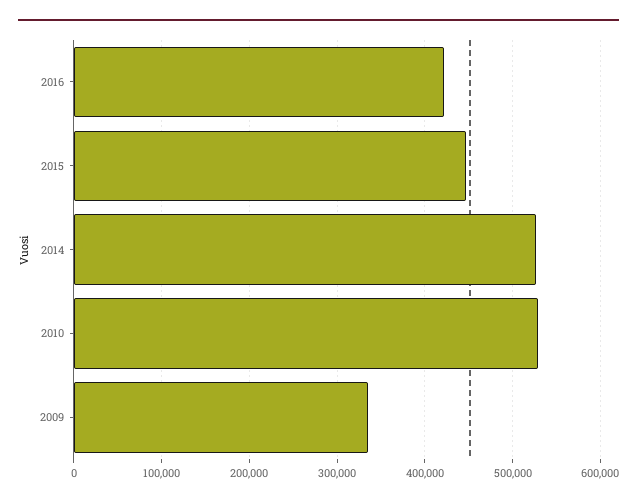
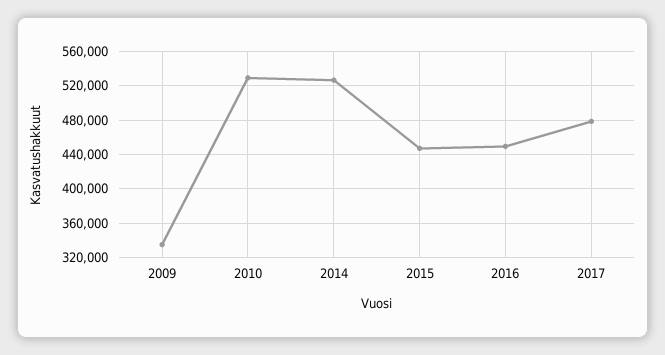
2016: 420000 -> 450000
2017: none -> 480000

